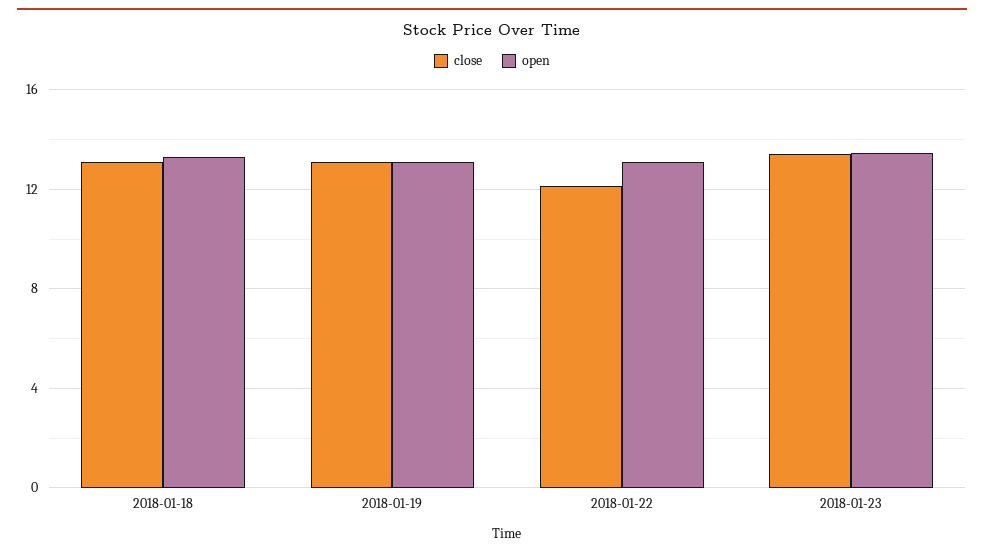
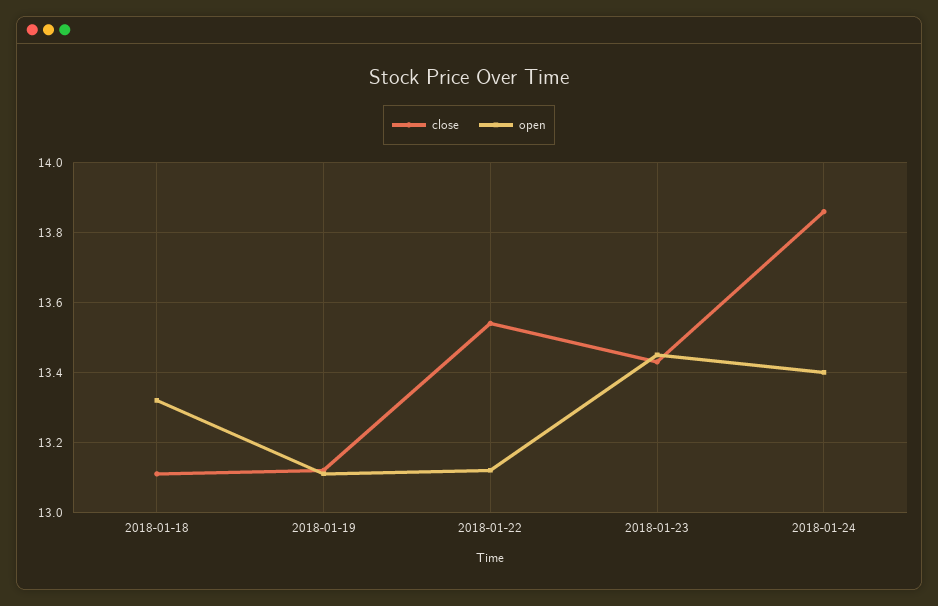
close, 2018-01-22: 12 -> 13.55
close, 2018-01-24: none -> 13.85
open, 2018-01-24: none -> 13.4

